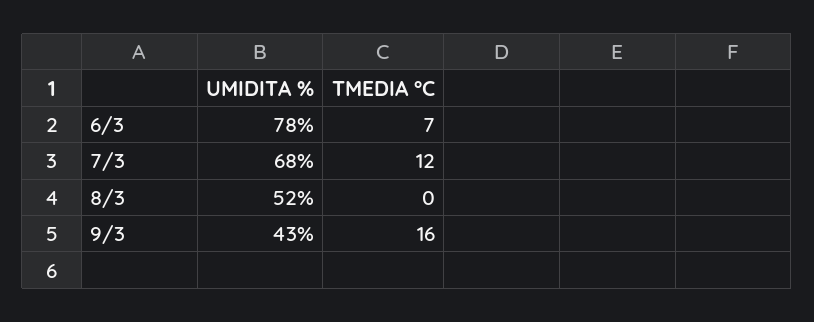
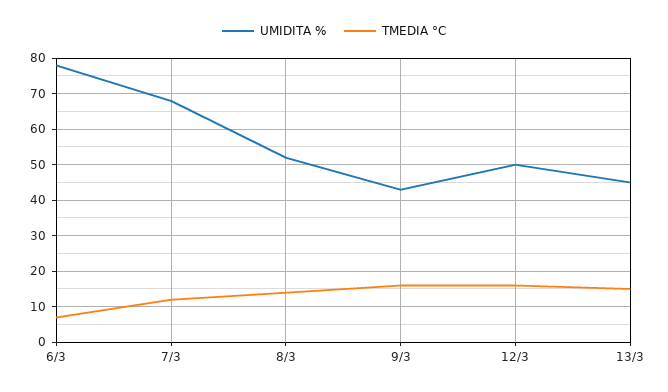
TMEDIA °C, 8/3: 0 -> 15
UMIDITA %, 12/3: none -> 50
TMEDIA °C, 12/3: none -> 15
UMIDITA %, 13/3: none -> 45
TMEDIA °C, 13/3: none -> 15

